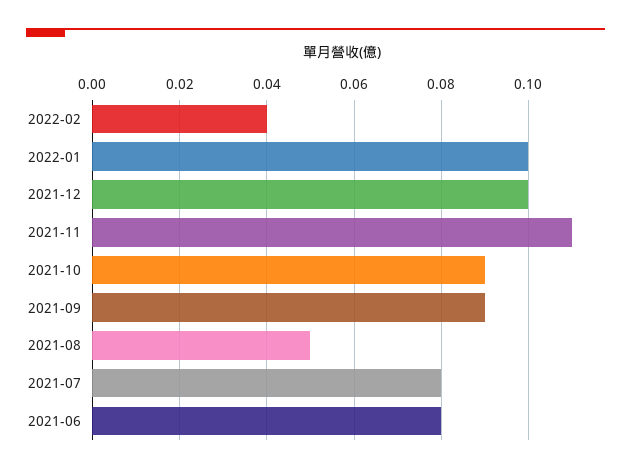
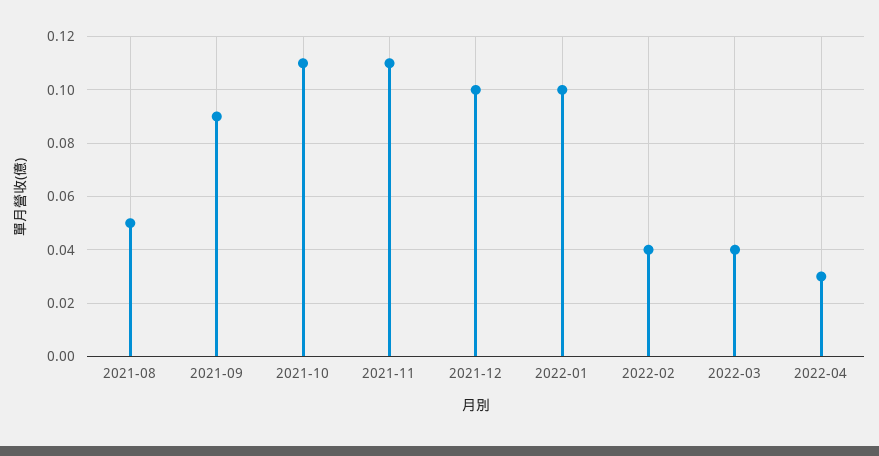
2021-10: 0.09 -> 0.11
2021-07: 0.08 -> none
2021-06: 0.08 -> none
2022-03: none -> 0.04
2022-04: none -> 0.03

